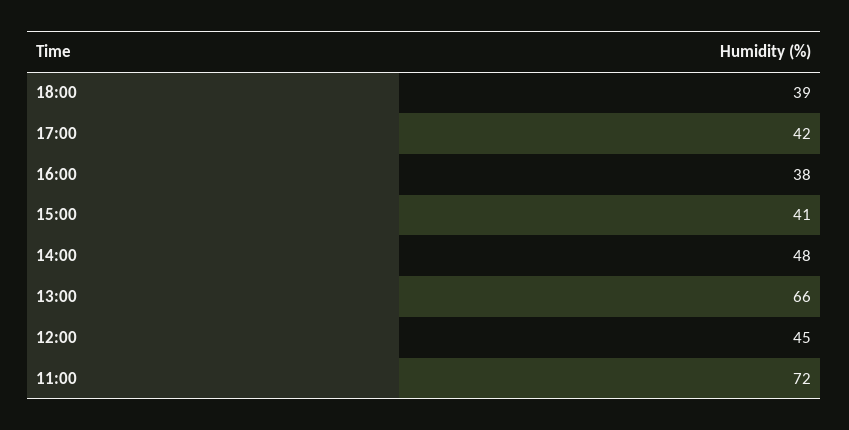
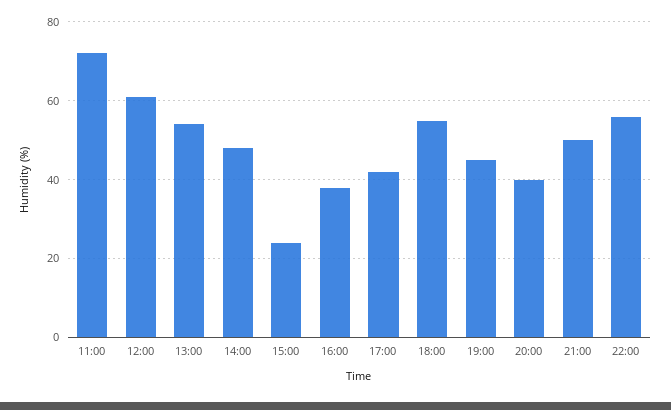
18:00: 39 -> 55
15:00: 41 -> 25
13:00: 66 -> 55
12:00: 45 -> 60
19:00: none -> 45
20:00: none -> 40
21:00: none -> 50
22:00: none -> 55

